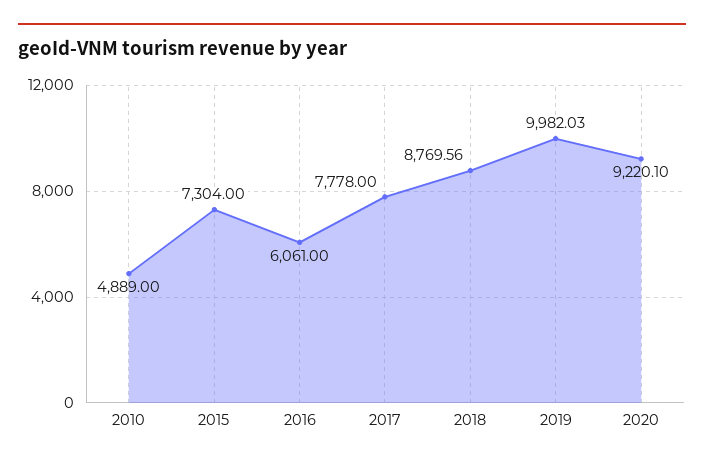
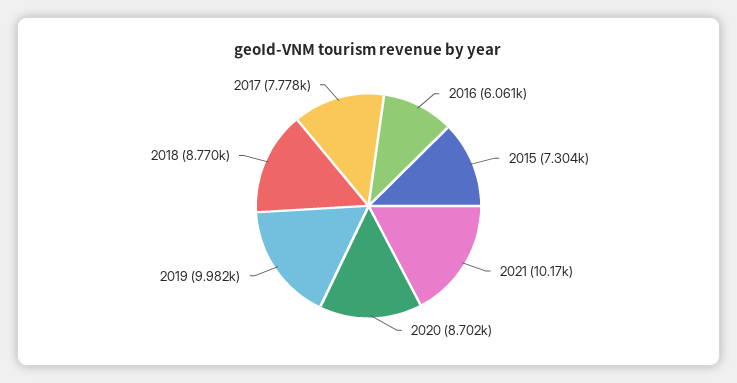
2010: 4889 -> none
2020: 9220.1 -> 8702
2021: none -> 10170

